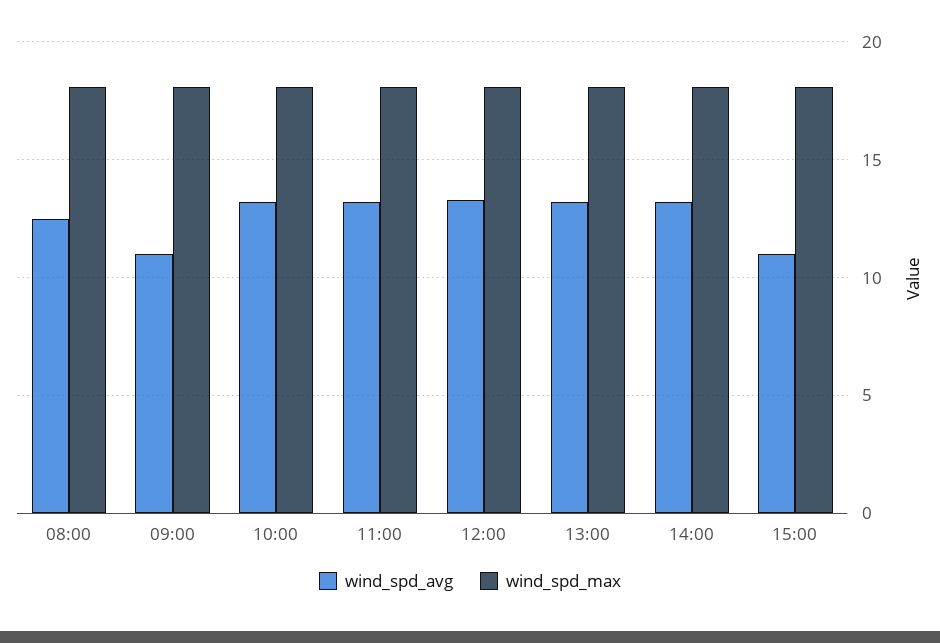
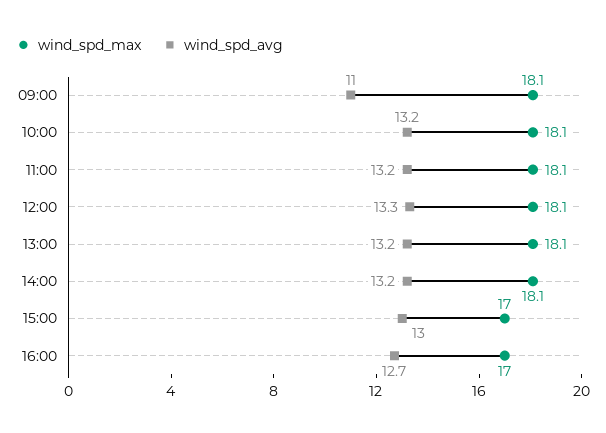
wind_spd_avg, 08:00: 12.5 -> none
wind_spd_max, 08:00: 18 -> none
wind_spd_avg, 15:00: 11 -> 13
wind_spd_max, 15:00: 18 -> 17
wind_spd_max, 16:00: none -> 17
wind_spd_avg, 16:00: none -> 12.7

